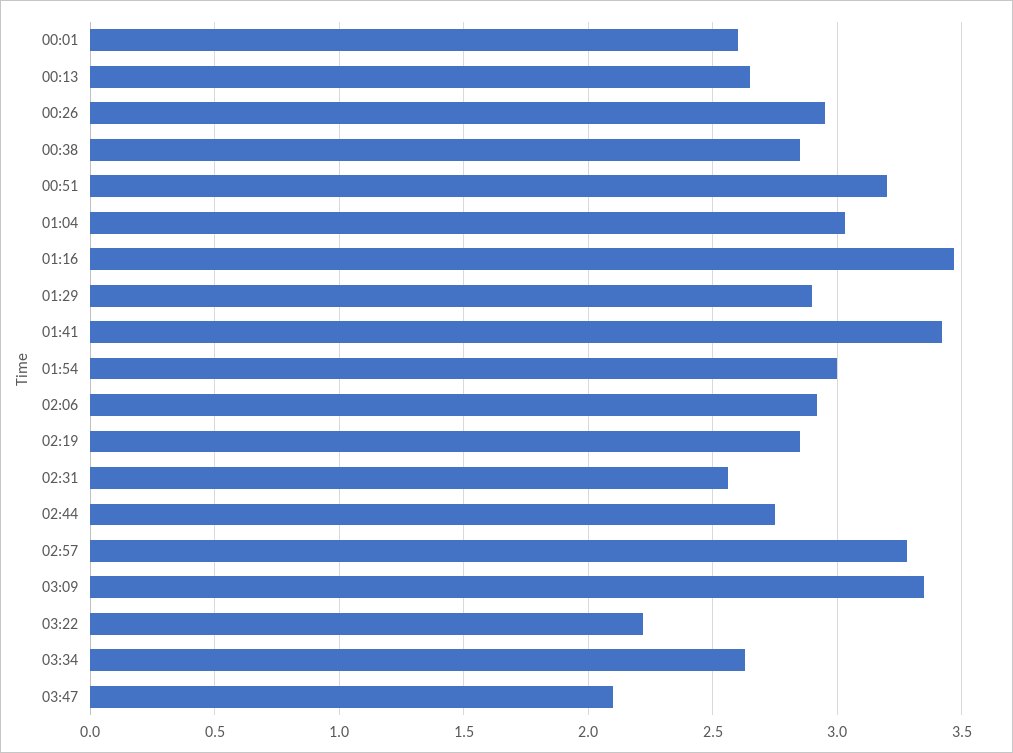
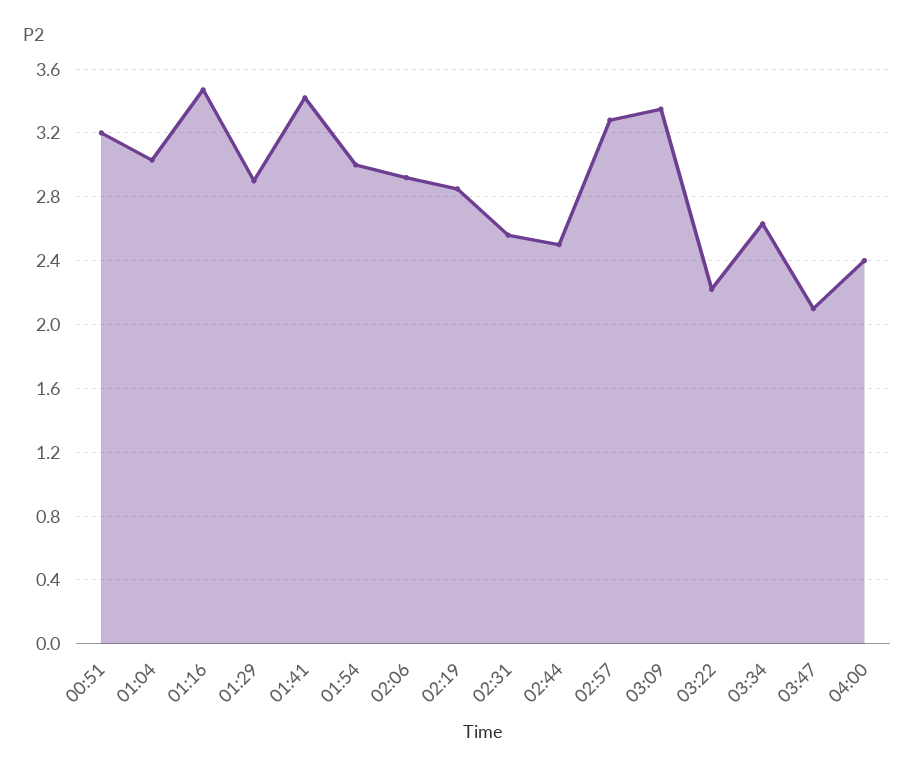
00:01: 2.6 -> none
00:13: 2.65 -> none
00:26: 2.95 -> none
00:38: 2.85 -> none
02:44: 2.75 -> 2.5
04:00: none -> 2.4

